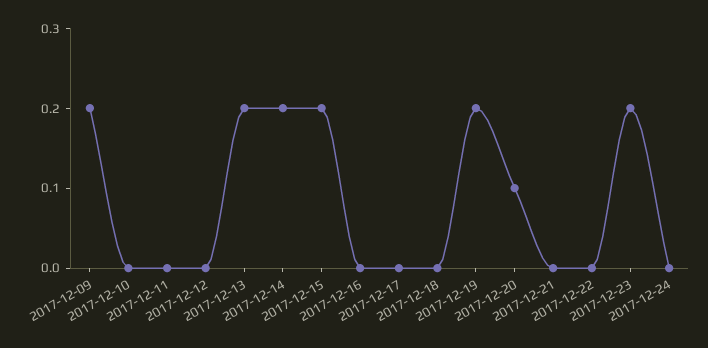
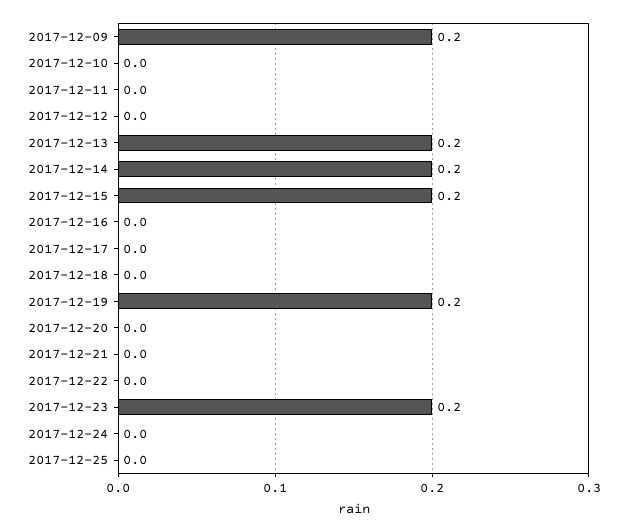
2017-12-20: 0.1 -> 0
2017-12-25: none -> 0

